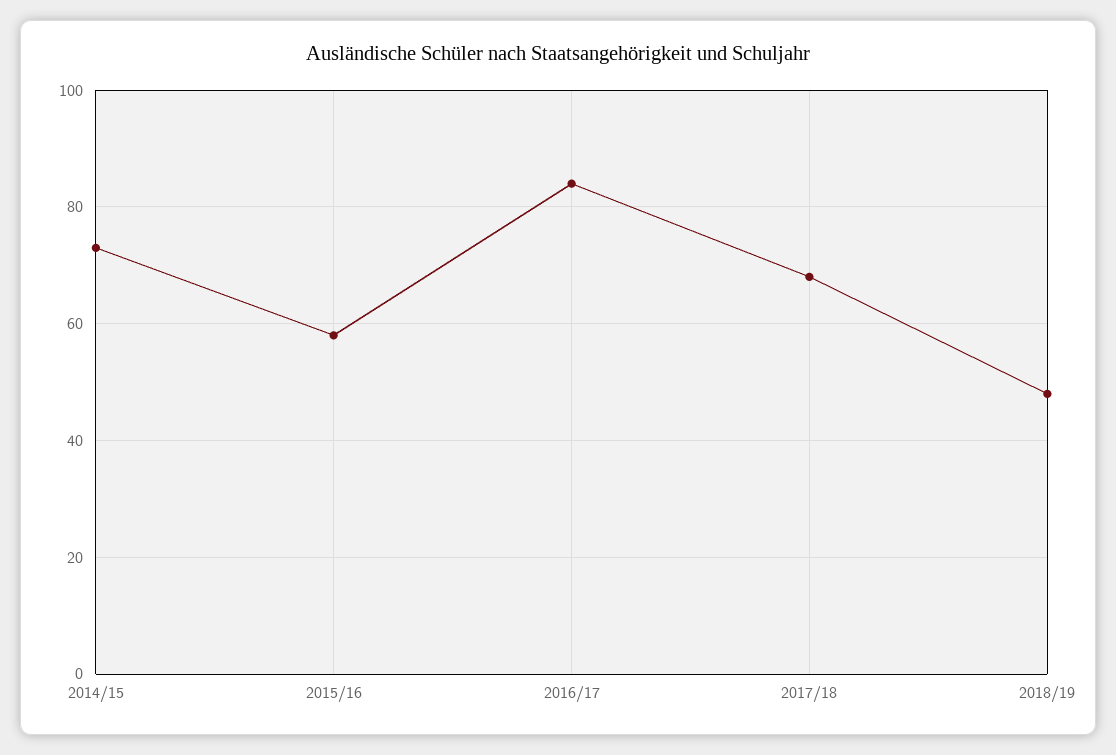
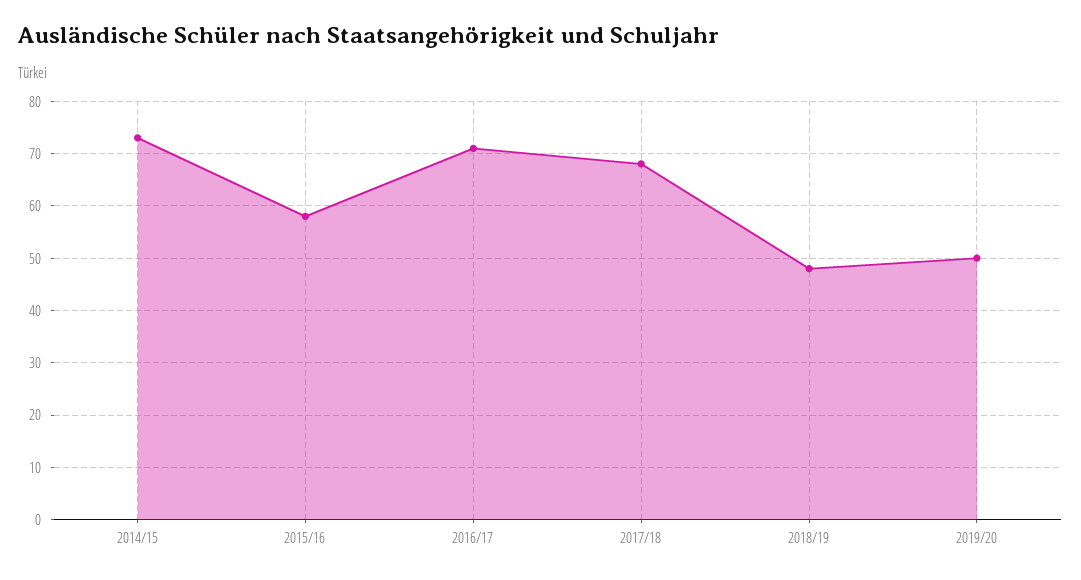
2016/17: 85 -> 70
2019/20: none -> 50

